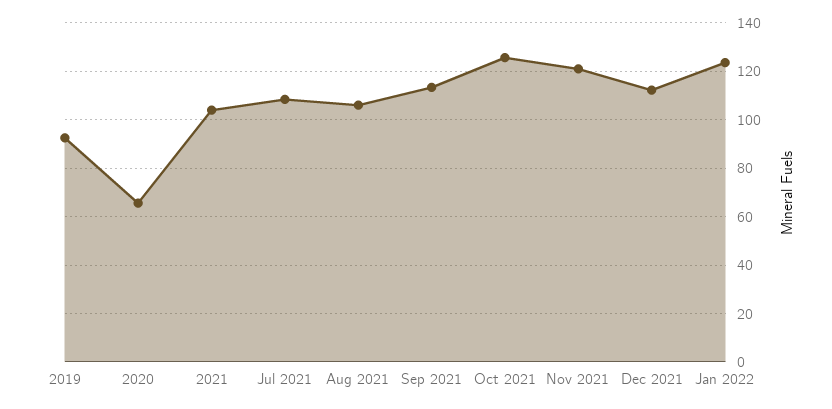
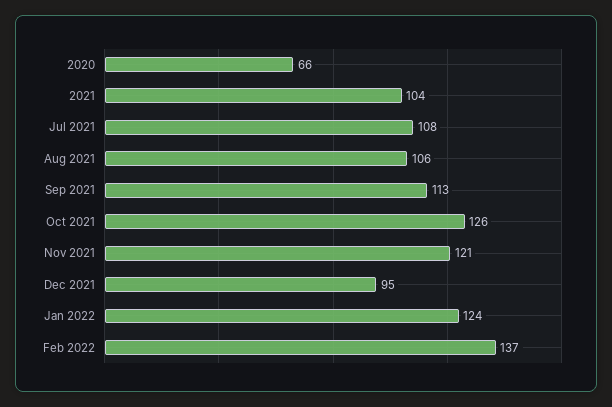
2019: 92.5 -> none
Dec 2021: 112.5 -> 95
Feb 2022: none -> 137

